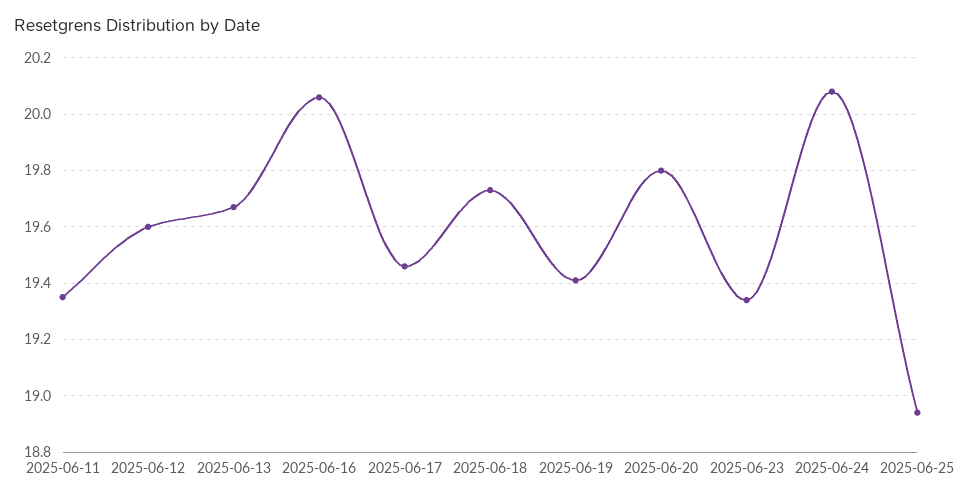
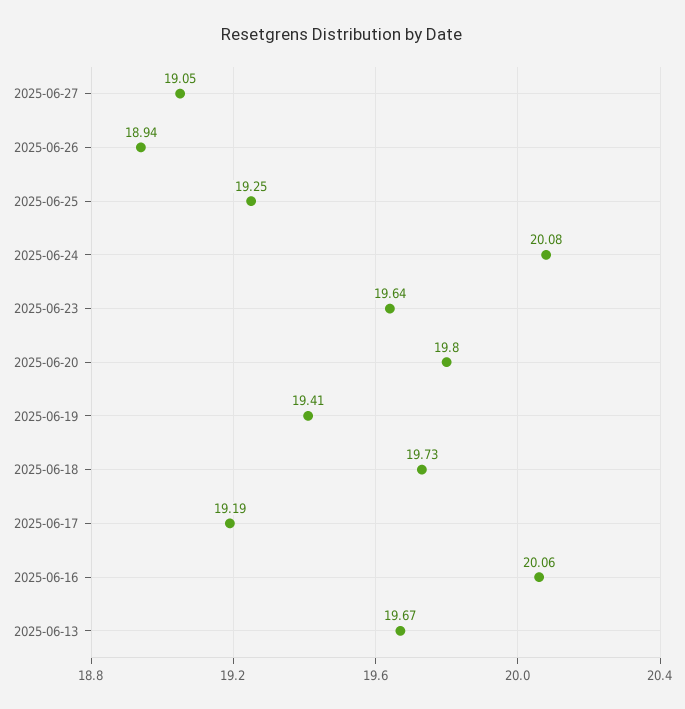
2025-06-11: 19.35 -> none
2025-06-12: 19.6 -> none
2025-06-17: 19.45 -> 19.19
2025-06-23: 19.35 -> 19.64
2025-06-25: 18.95 -> 19.25
2025-06-27: none -> 19.05
2025-06-26: none -> 18.94

